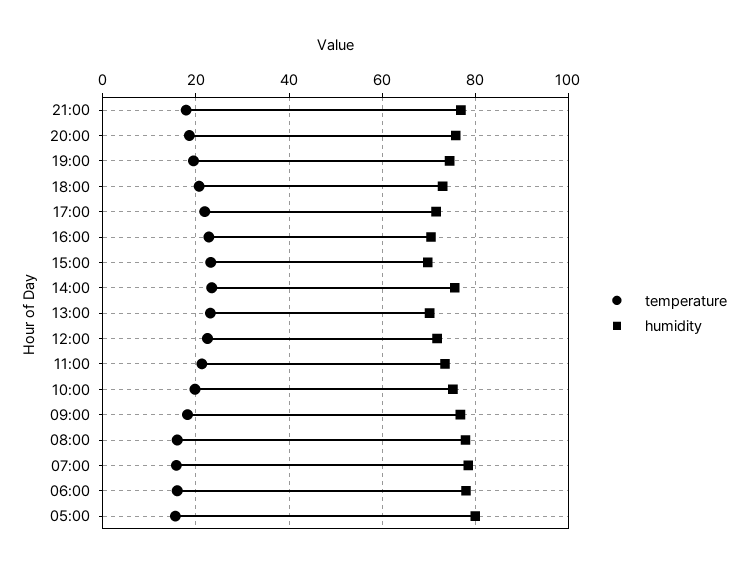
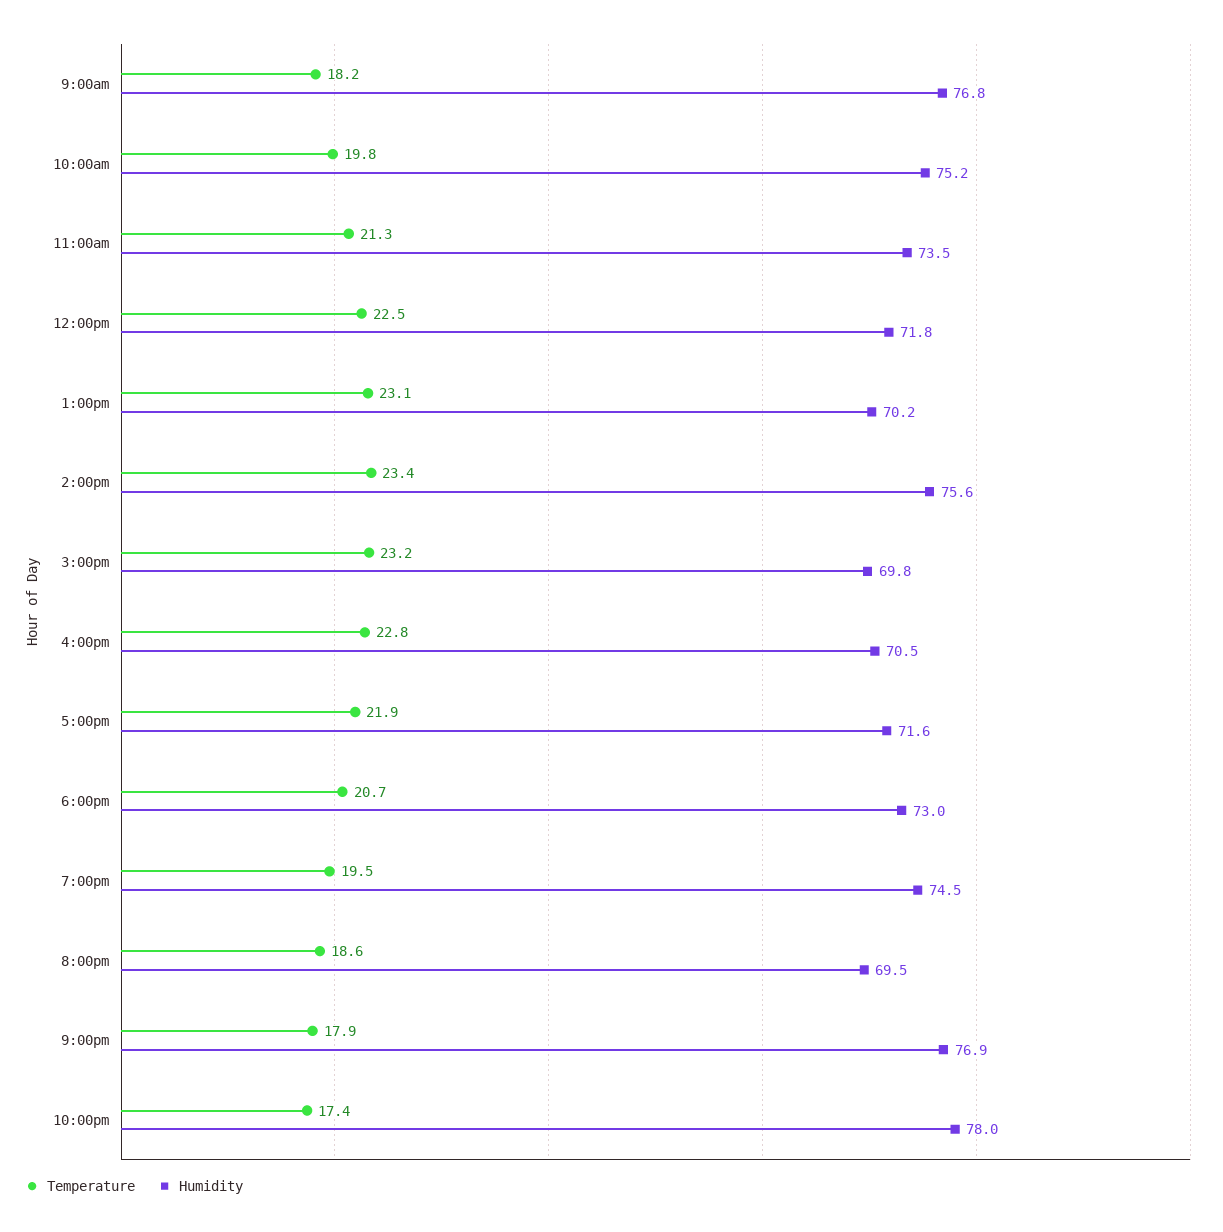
humidity, 20:00: 76 -> 69.5
temperature, 08:00: 16 -> none
humidity, 08:00: 78 -> none
temperature, 07:00: 16 -> none
humidity, 07:00: 78 -> none
temperature, 06:00: 16 -> none
humidity, 06:00: 78 -> none
temperature, 05:00: 16 -> none
humidity, 05:00: 80 -> none
temperature, 10:00pm: none -> 17.4
humidity, 10:00pm: none -> 78

